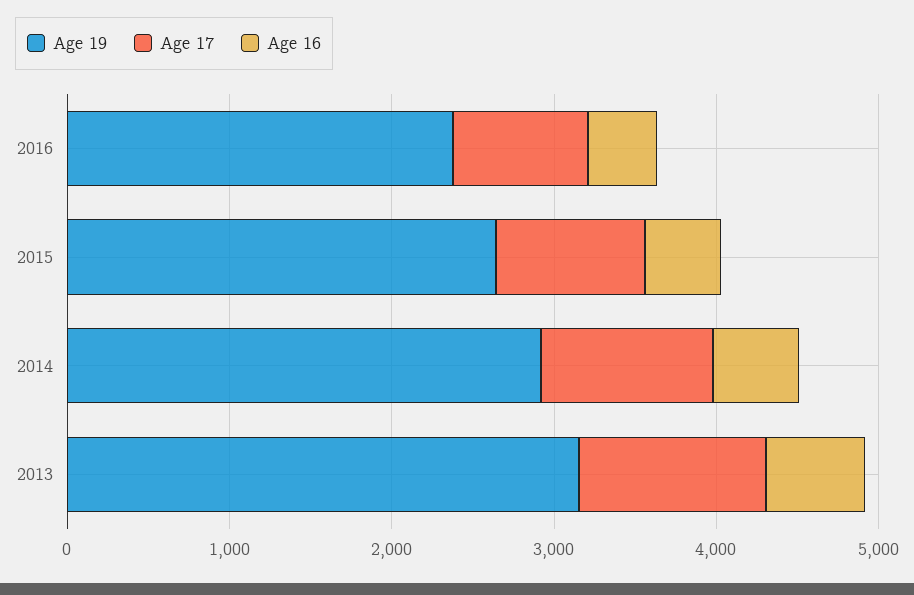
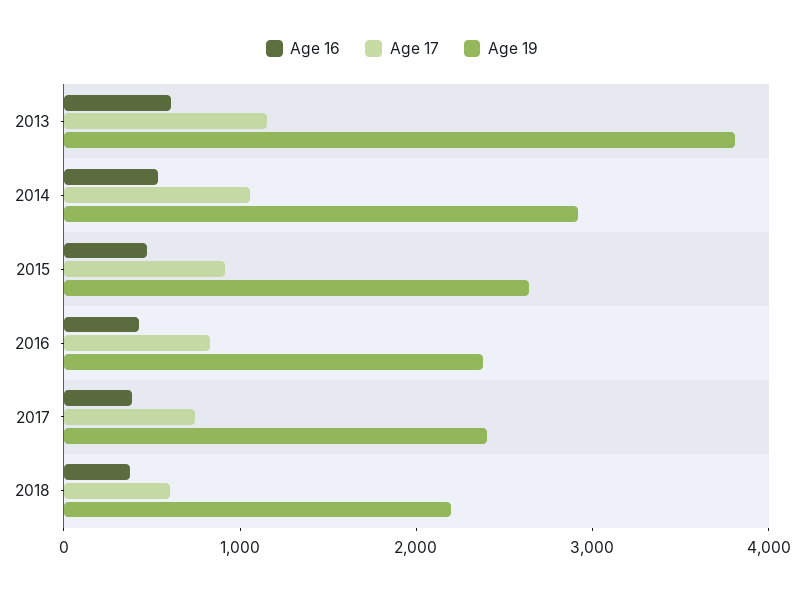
Age 19, 2013: 3200 -> 3800
Age 16, 2017: none -> 400
Age 17, 2017: none -> 800
Age 19, 2017: none -> 2400
Age 16, 2018: none -> 400
Age 17, 2018: none -> 600
Age 19, 2018: none -> 2200

